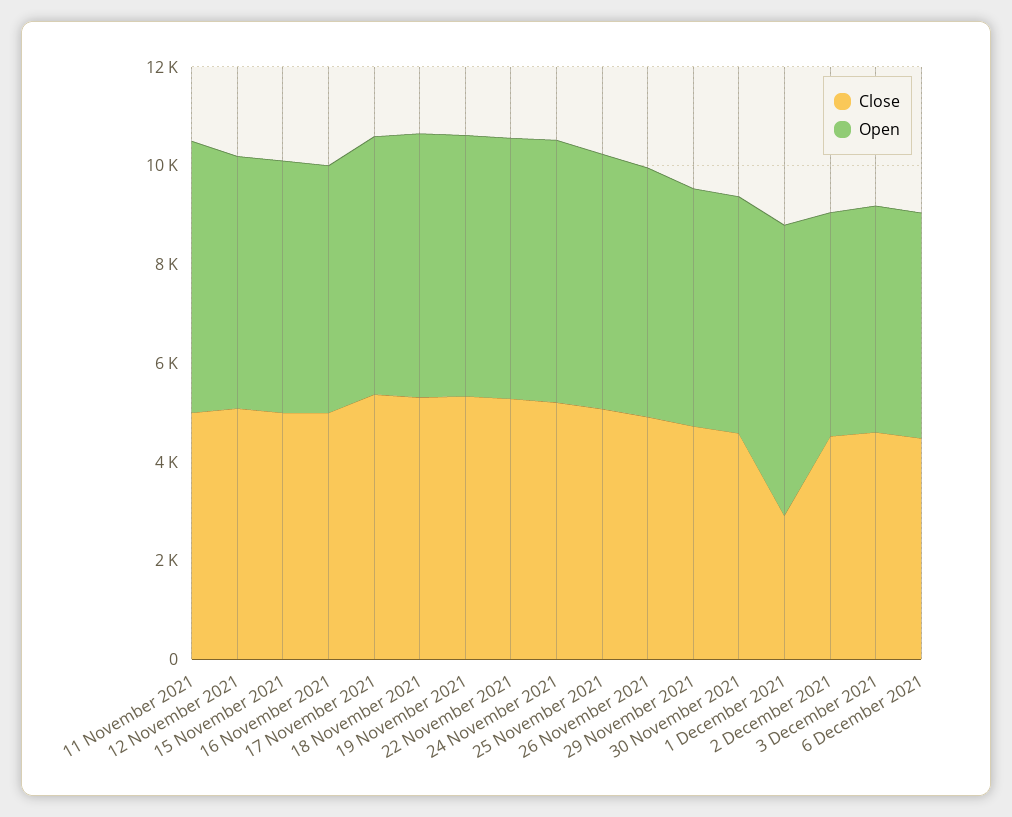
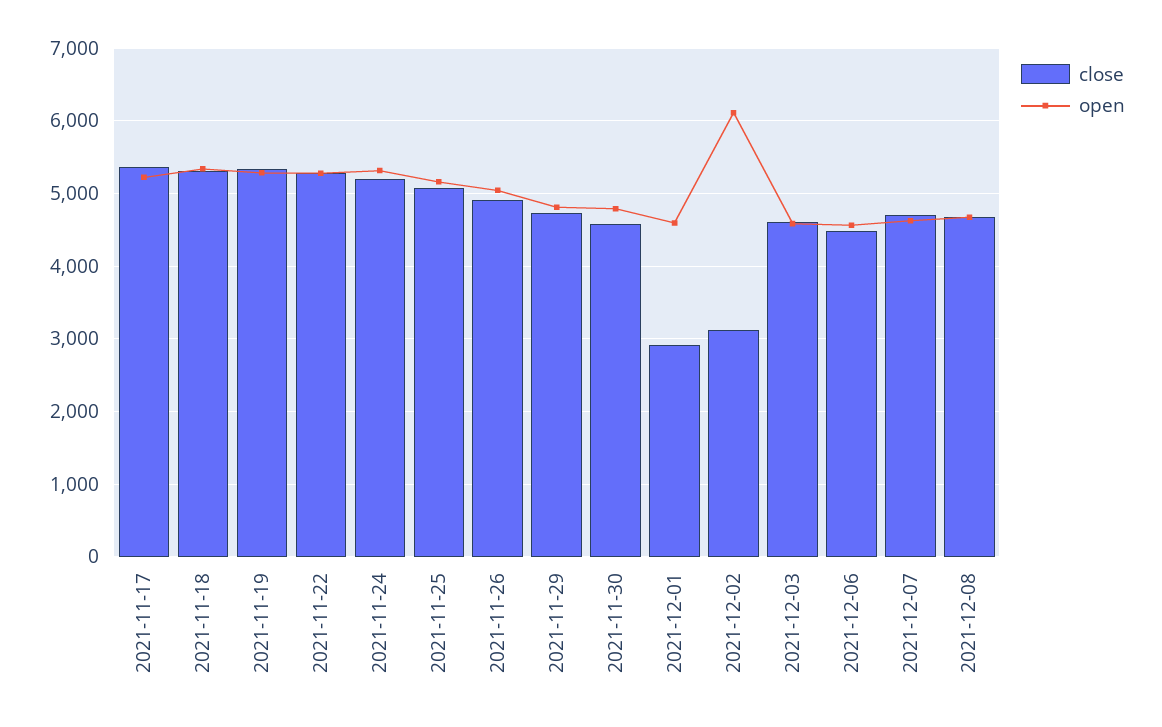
Close, 11 November 2021: 5000 -> none
Open, 11 November 2021: 5500 -> none
Close, 12 November 2021: 5000 -> none
Open, 12 November 2021: 5000 -> none
Close, 15 November 2021: 5000 -> none
Open, 15 November 2021: 5000 -> none
Close, 16 November 2021: 5000 -> none
Open, 16 November 2021: 5000 -> none
Open, 1 December 2021: 6000 -> 4600
Close, 2 December 2021: 4500 -> 3100
Open, 2 December 2021: 4500 -> 6100
Close, 2021-12-07: none -> 4700
Open, 2021-12-07: none -> 4600
Close, 2021-12-08: none -> 4700
Open, 2021-12-08: none -> 4700

